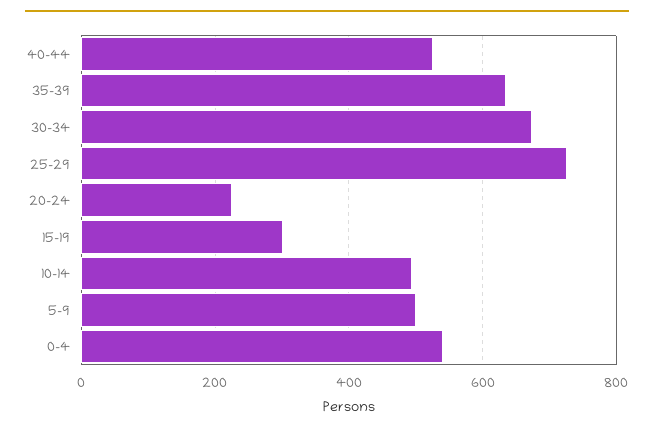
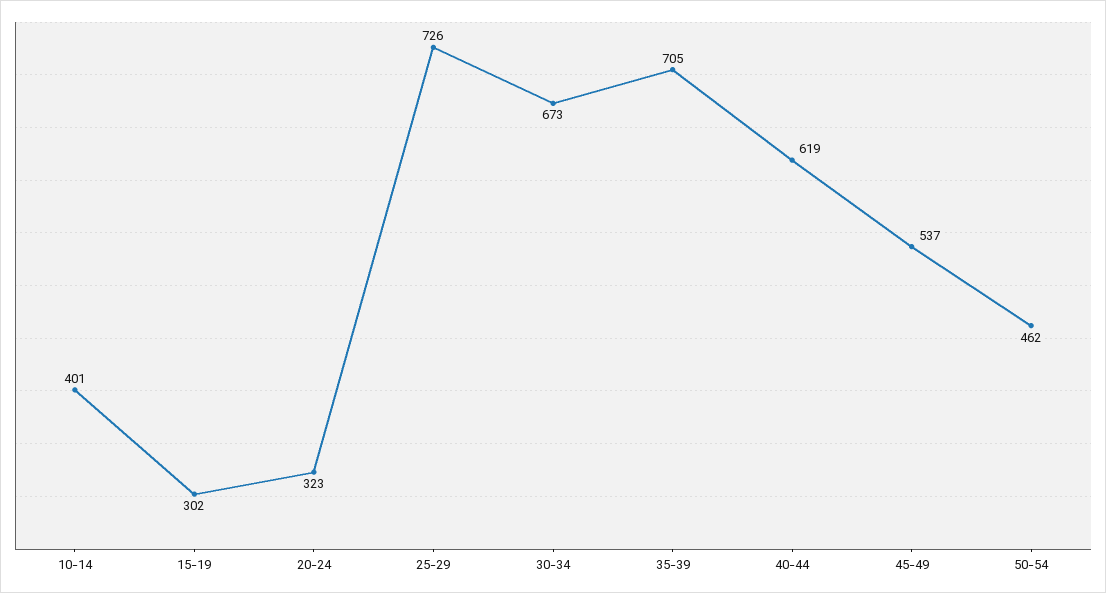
40-44: 520 -> 619
35-39: 640 -> 705
20-24: 220 -> 323
10-14: 500 -> 401
5-9: 500 -> none
0-4: 540 -> none
45-49: none -> 537
50-54: none -> 462

